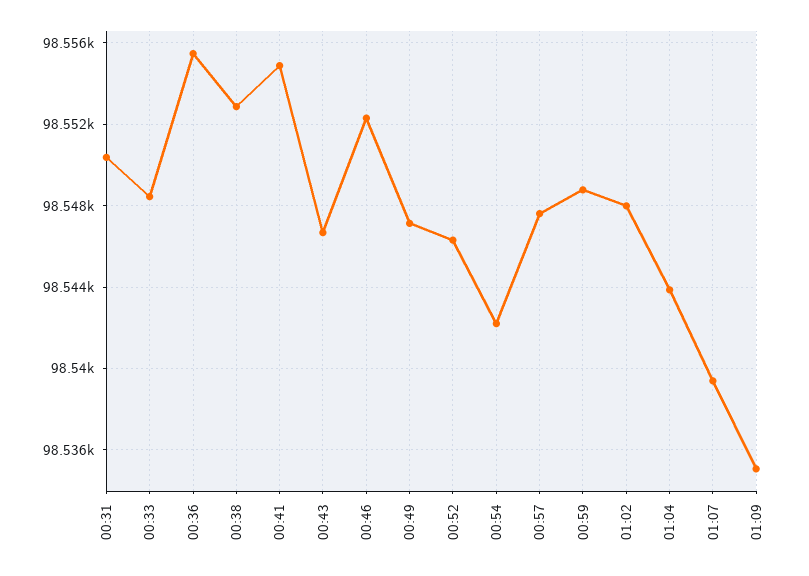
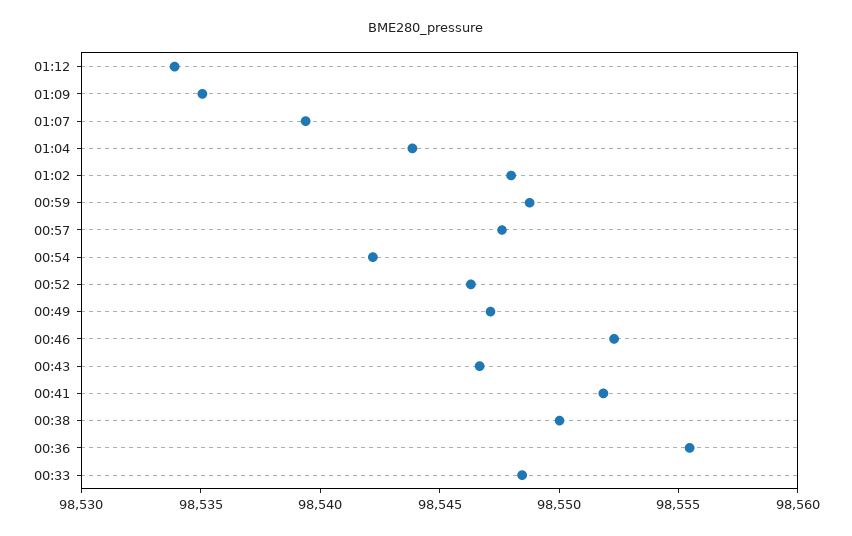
00:31: 98550.5 -> none
00:38: 98553 -> 98550
00:41: 98555 -> 98552
01:12: none -> 98534

